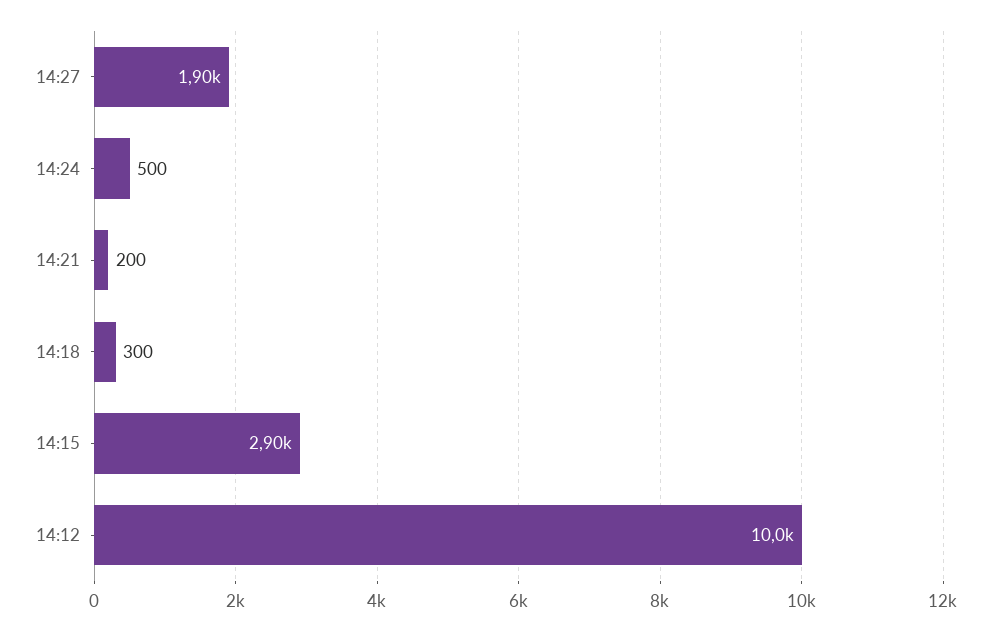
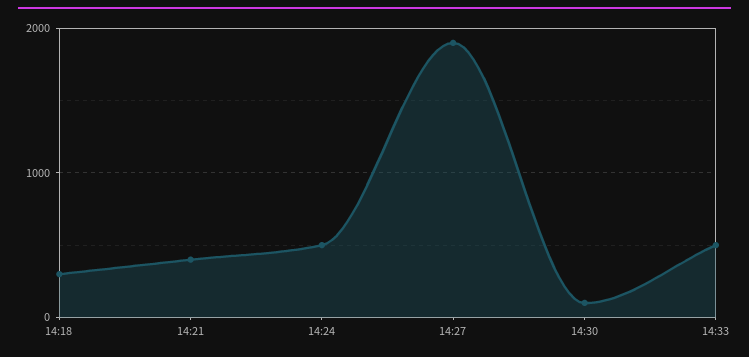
14:21: 200 -> 400
14:15: 2900 -> none
14:12: 10000 -> none
14:30: none -> 100
14:33: none -> 500

